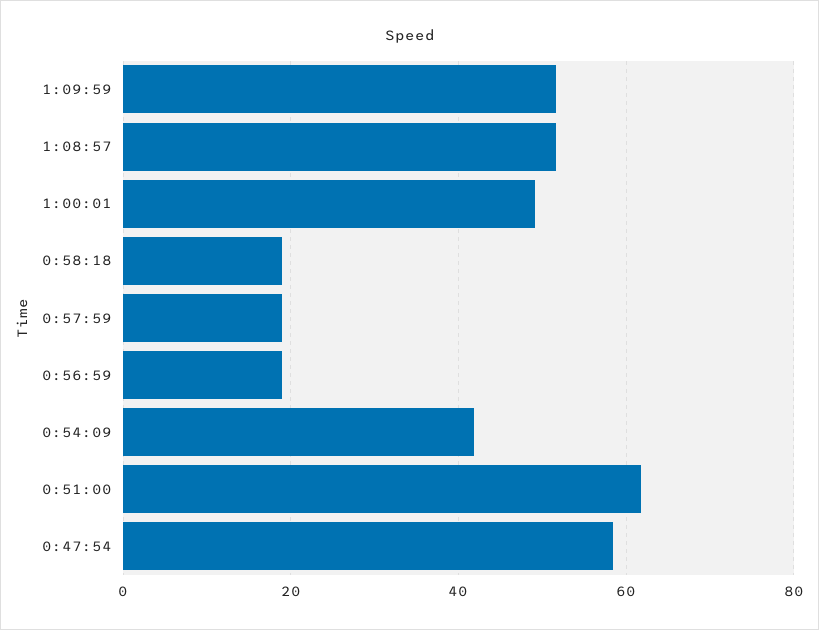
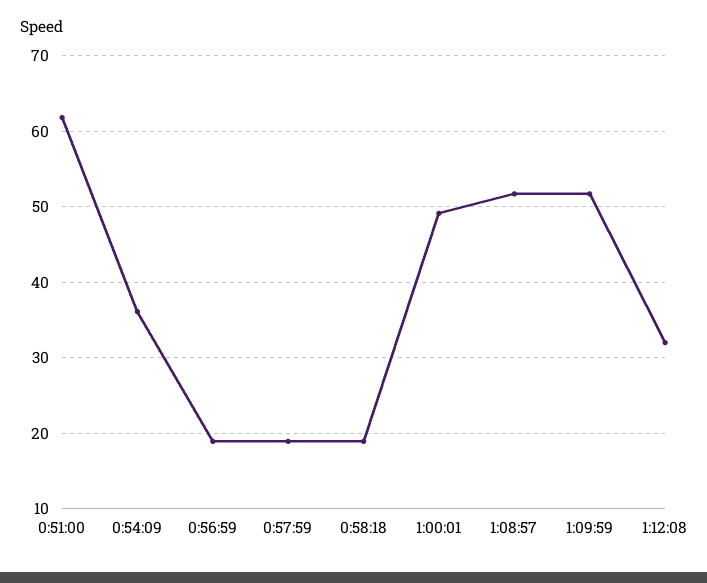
0:54:09: 42 -> 36
0:47:54: 58 -> none
1:12:08: none -> 32

